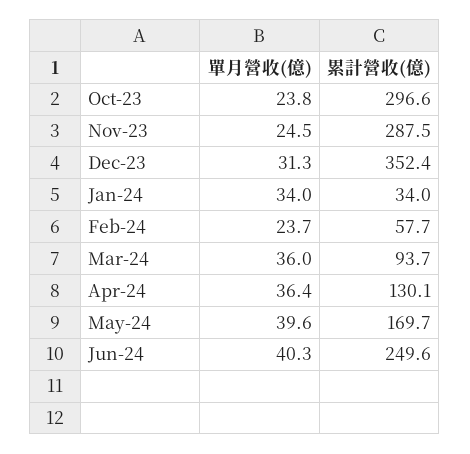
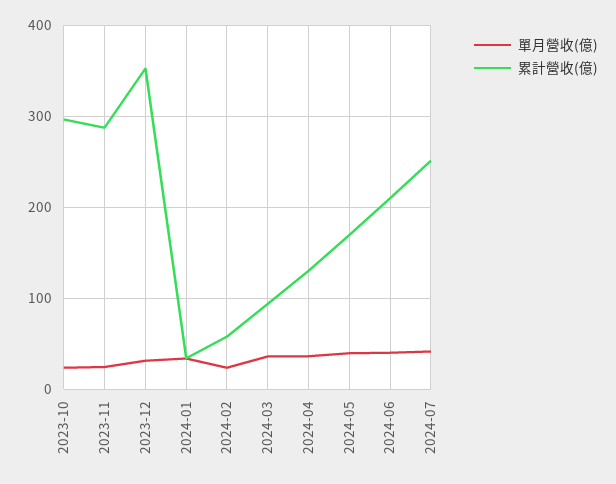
累計營收(億), Jun-24: 249.6 -> 210
單月營收(億), 2024-07: none -> 40
累計營收(億), 2024-07: none -> 250

